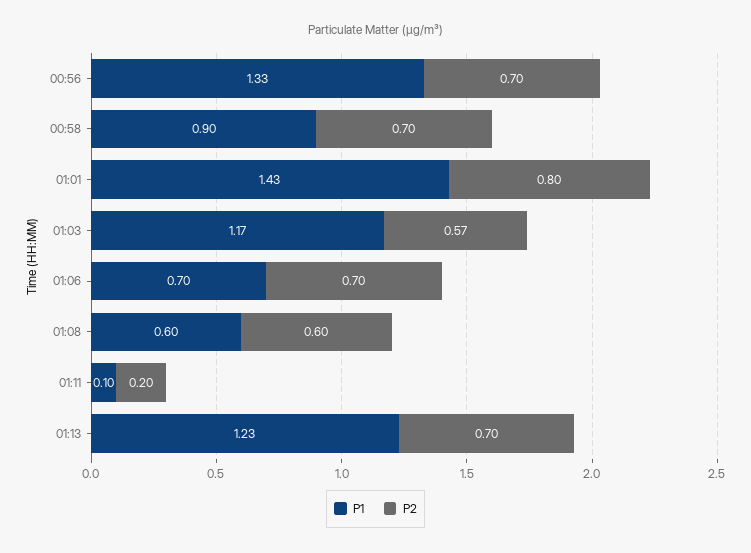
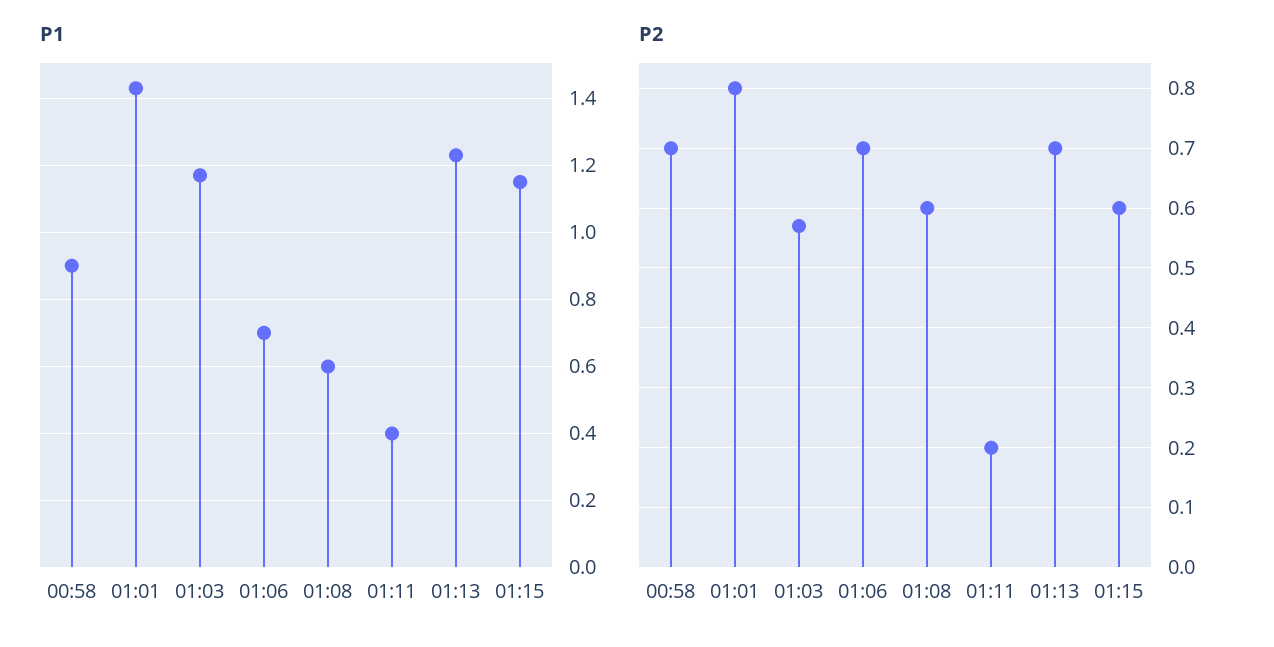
P1, 00:56: 1.33 -> none
P2, 00:56: 0.7 -> none
P1, 01:11: 0.1 -> 0.4
P1, 01:15: none -> 1.15
P2, 01:15: none -> 0.6

